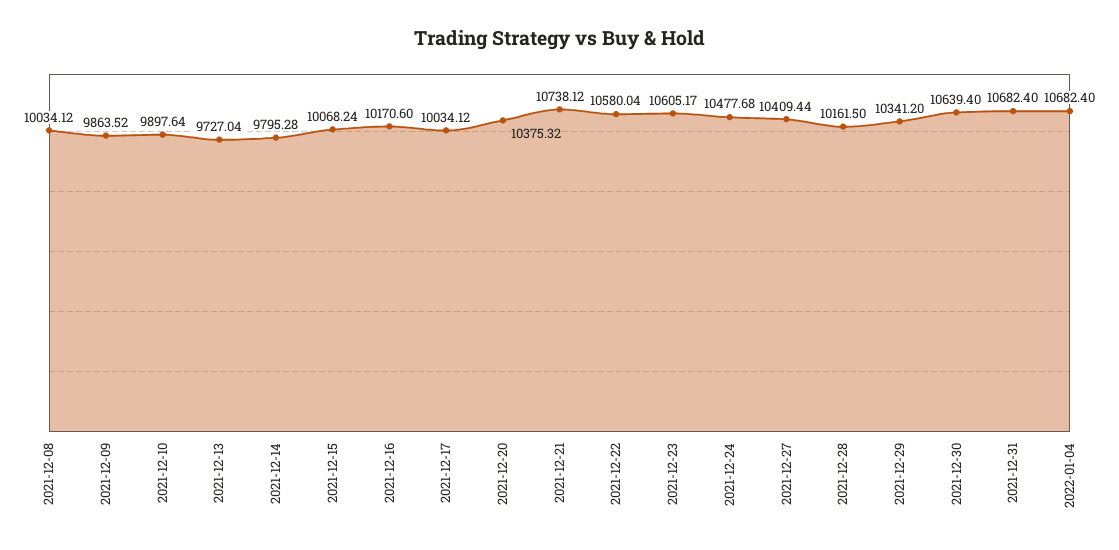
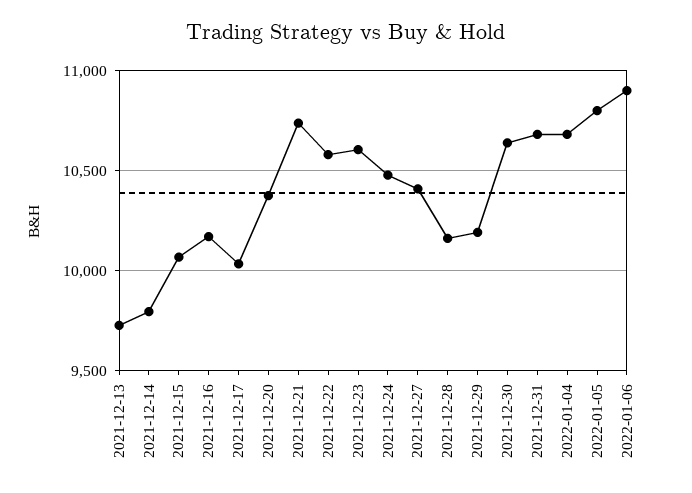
2021-12-08: 10034.12 -> none
2021-12-09: 9863.52 -> none
2021-12-10: 9897.64 -> none
2021-12-29: 10341.2 -> 10200
2022-01-05: none -> 10800
2022-01-06: none -> 10900

